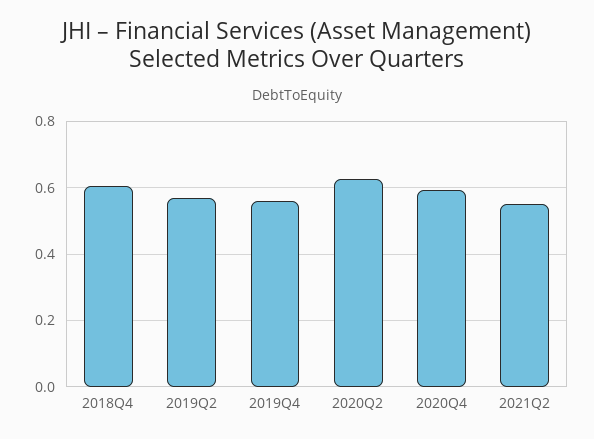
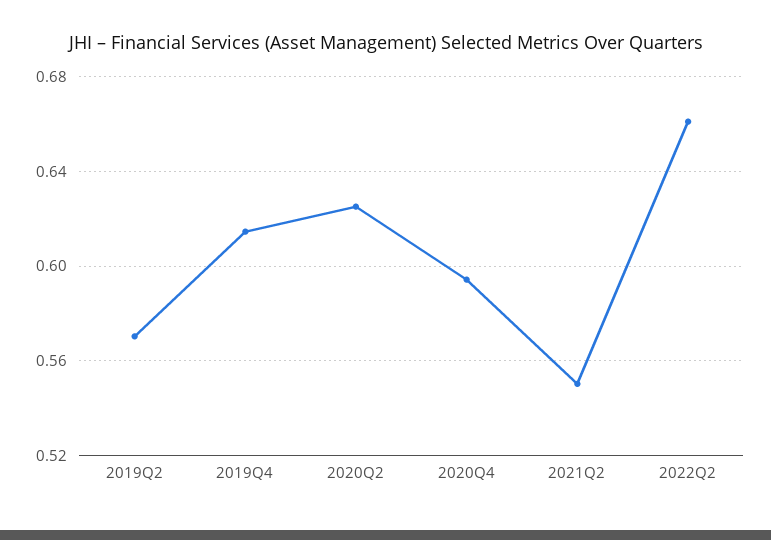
2018Q4: 0.6 -> none
2019Q4: 0.56 -> 0.615
2022Q2: none -> 0.66

